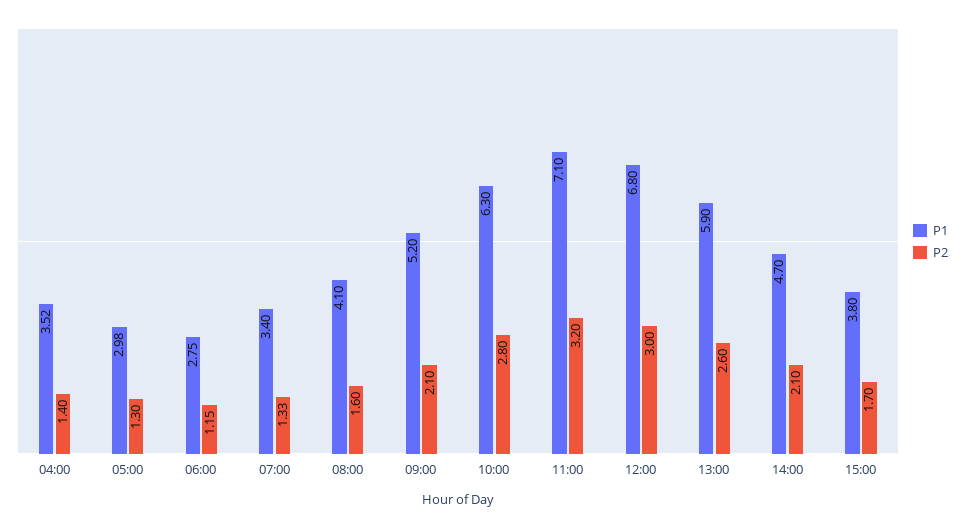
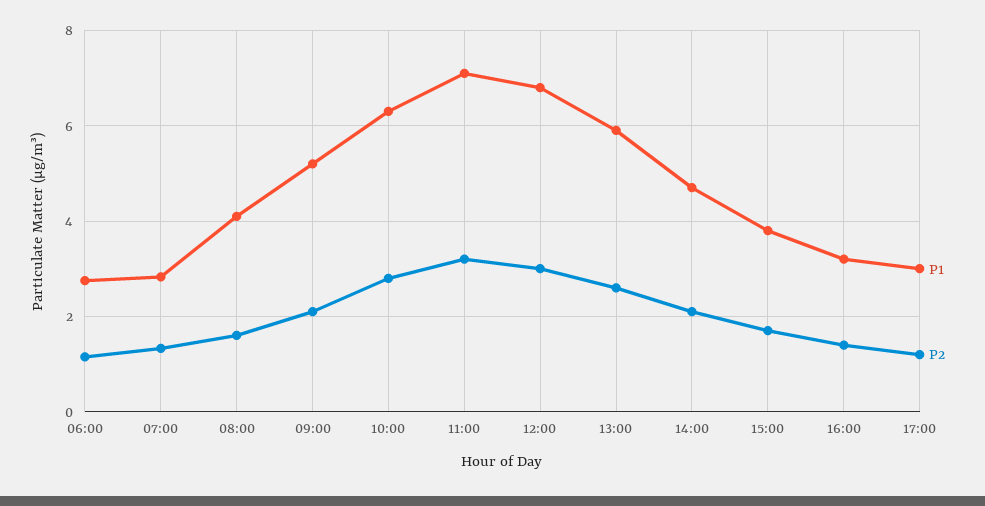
P1, 04:00: 3.52 -> none
P2, 04:00: 1.4 -> none
P1, 05:00: 2.98 -> none
P2, 05:00: 1.3 -> none
P1, 07:00: 3.4 -> 2.8
P1, 16:00: none -> 3.2
P2, 16:00: none -> 1.4
P1, 17:00: none -> 3
P2, 17:00: none -> 1.2

